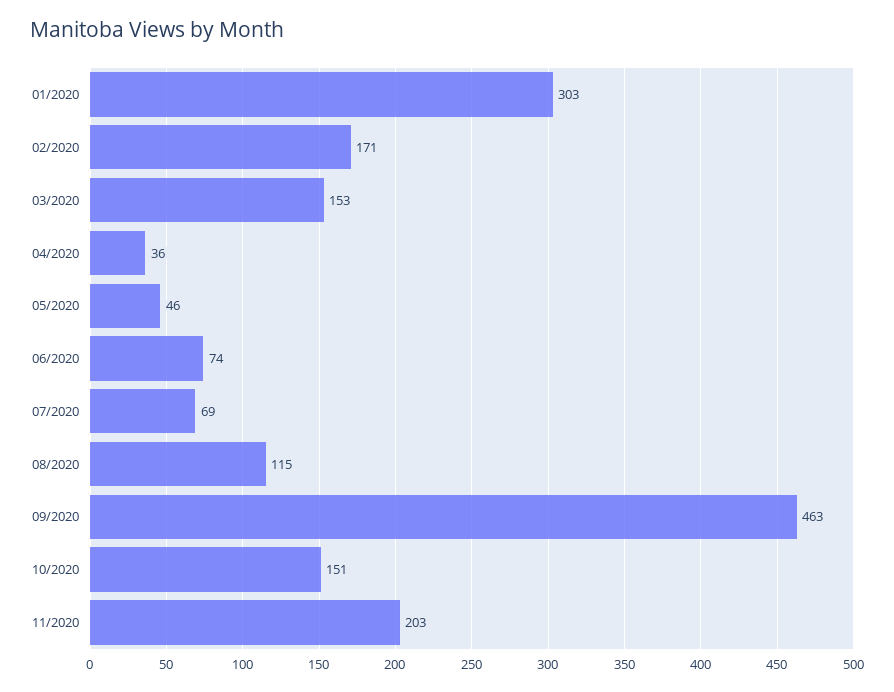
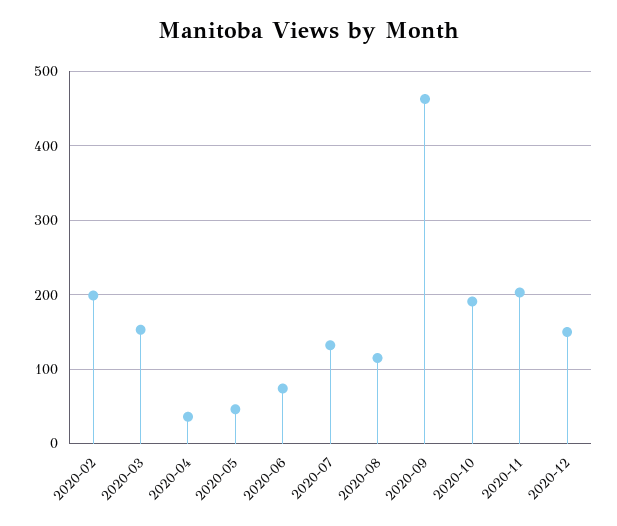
01/2020: 303 -> none
02/2020: 171 -> 200
07/2020: 69 -> 130
10/2020: 151 -> 190
2020-12: none -> 150

